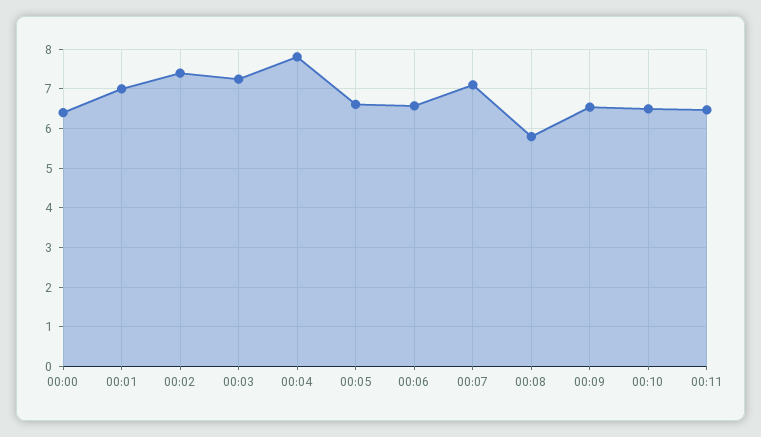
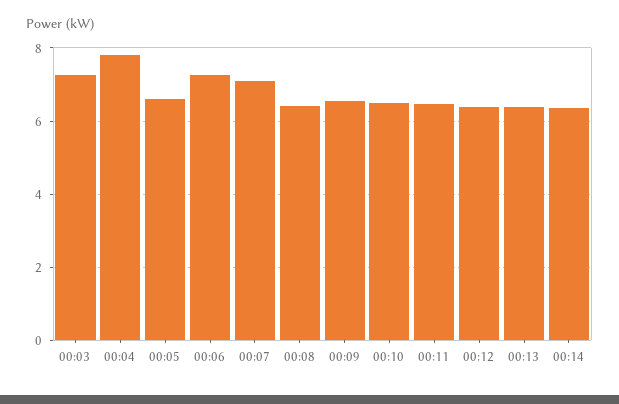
00:00: 6.4 -> none
00:01: 7 -> none
00:02: 7.4 -> none
00:06: 6.6 -> 7.2
00:08: 5.8 -> 6.4
00:12: none -> 6.4
00:13: none -> 6.4
00:14: none -> 6.4

